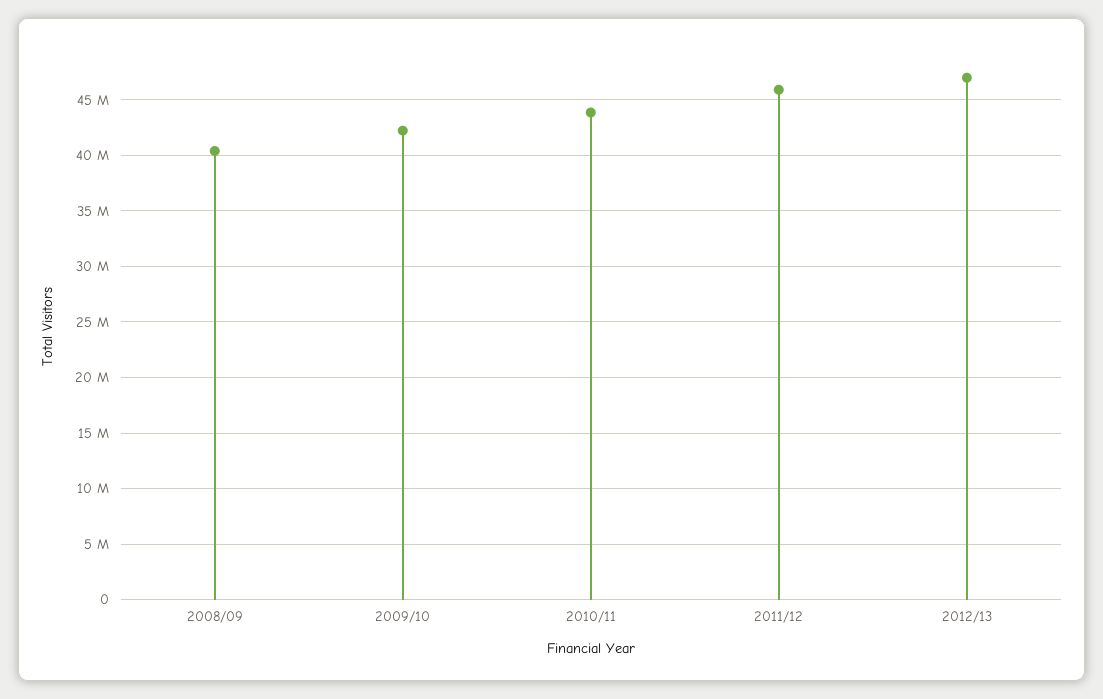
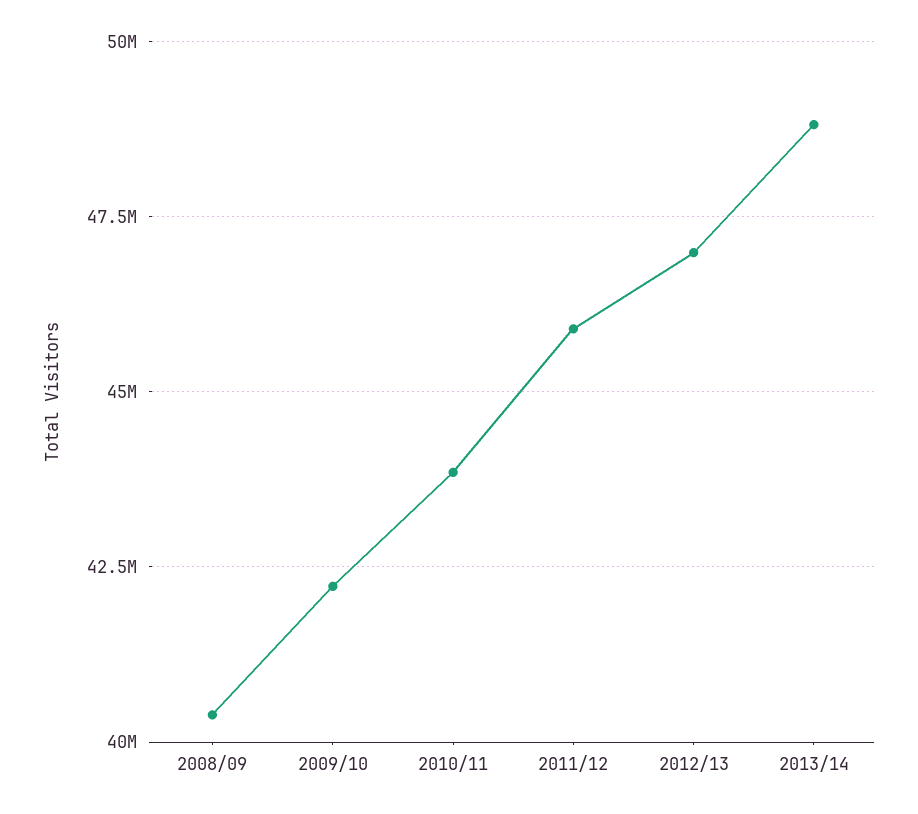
2013/14: none -> 48750000

